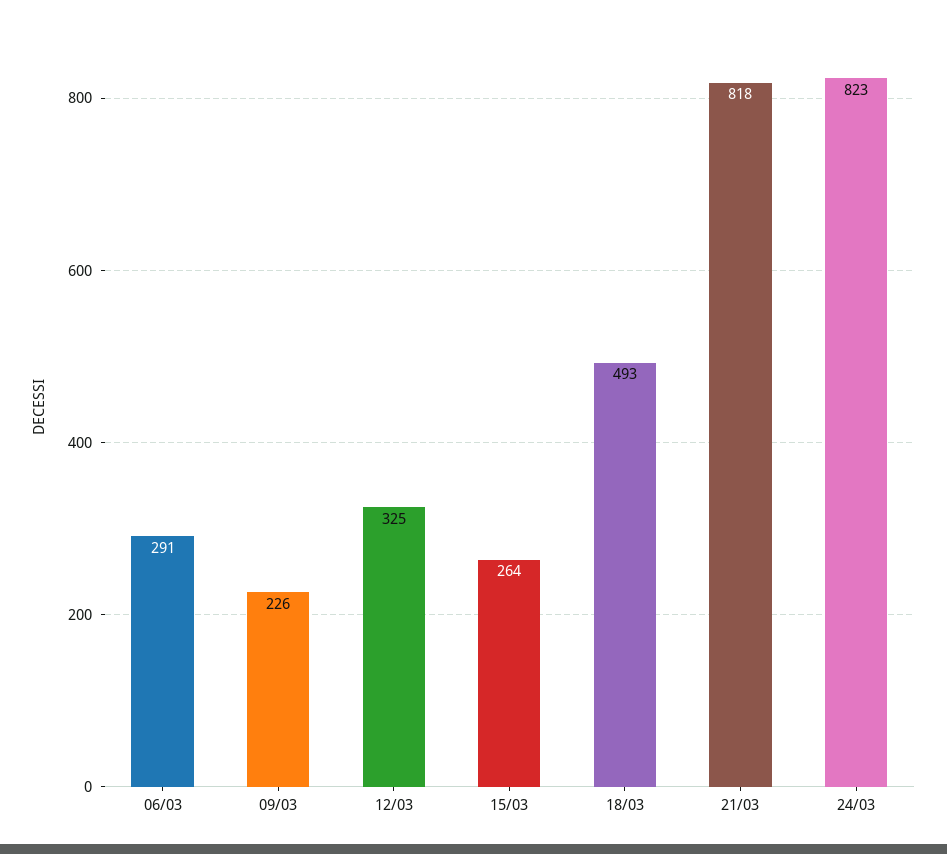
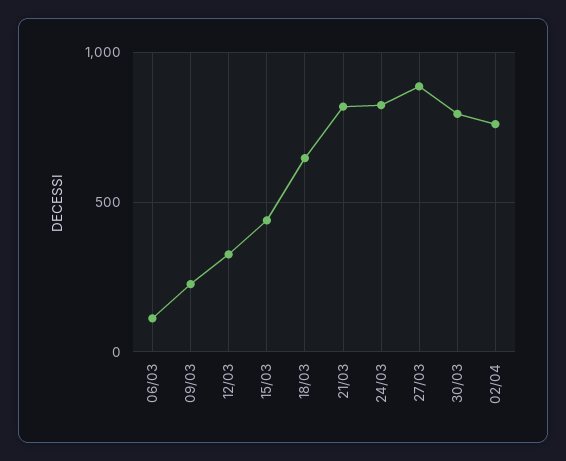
06/03: 291 -> 100
15/03: 264 -> 450
18/03: 493 -> 650
27/03: none -> 900
30/03: none -> 800
02/04: none -> 750

